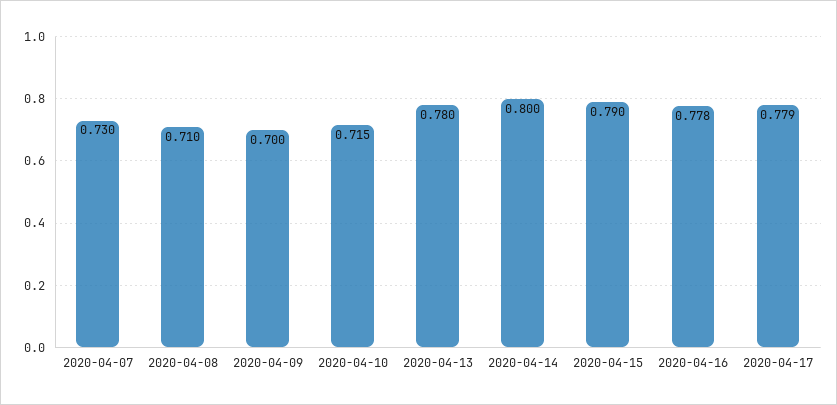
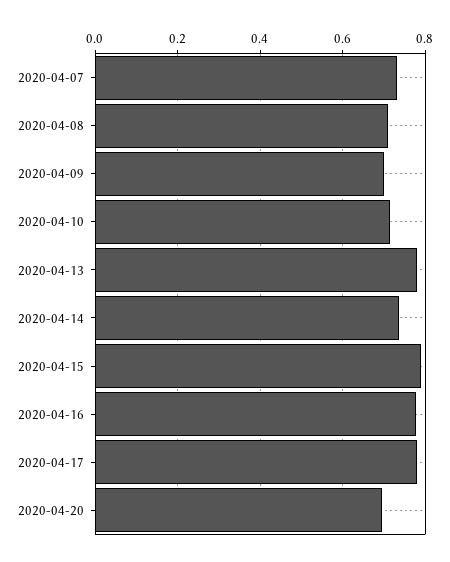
2020-04-14: 0.8 -> 0.74
2020-04-20: none -> 0.7

